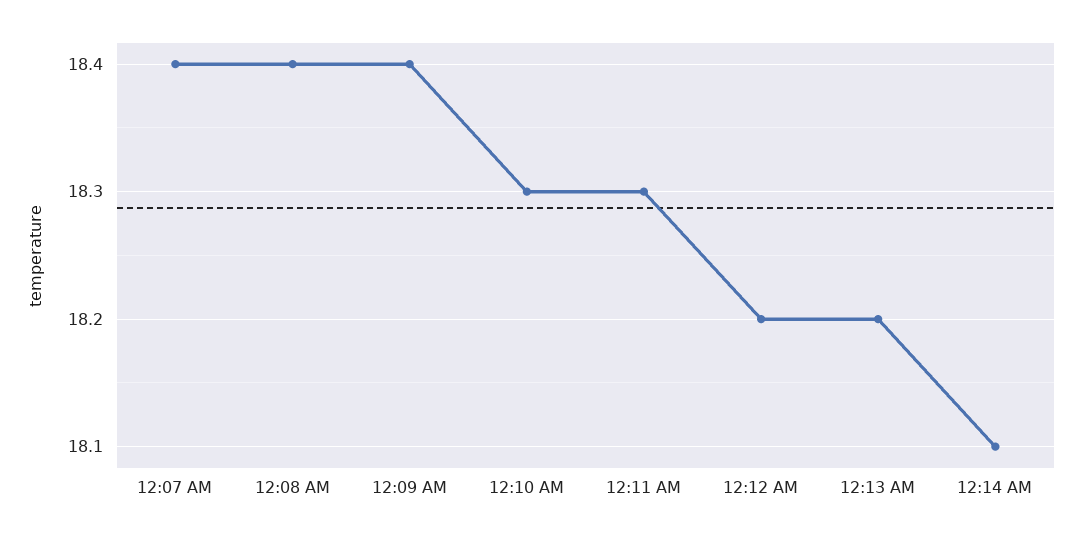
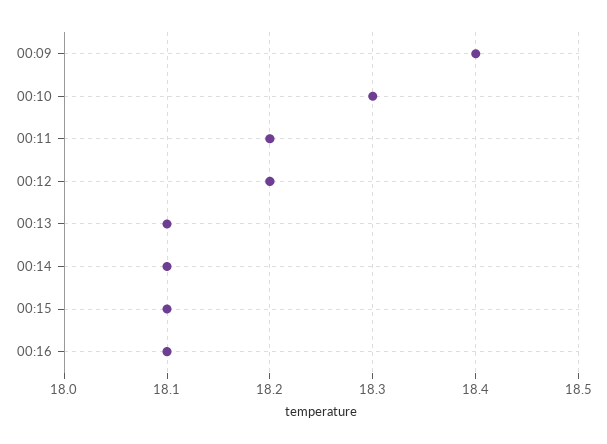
12:07 AM: 18.4 -> none
12:08 AM: 18.4 -> none
12:11 AM: 18.3 -> 18.2
12:13 AM: 18.2 -> 18.1
00:15: none -> 18.1
00:16: none -> 18.1

